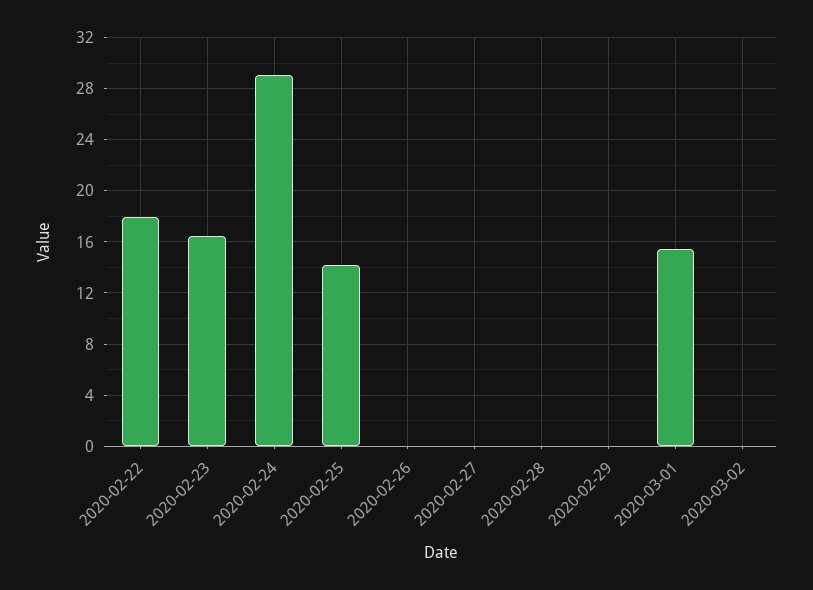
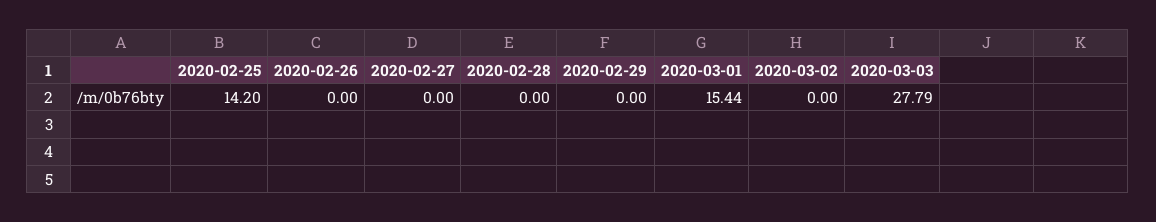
2020-02-22: 18 -> none
2020-02-23: 16.5 -> none
2020-02-24: 29 -> none
2020-03-03: none -> 27.79

